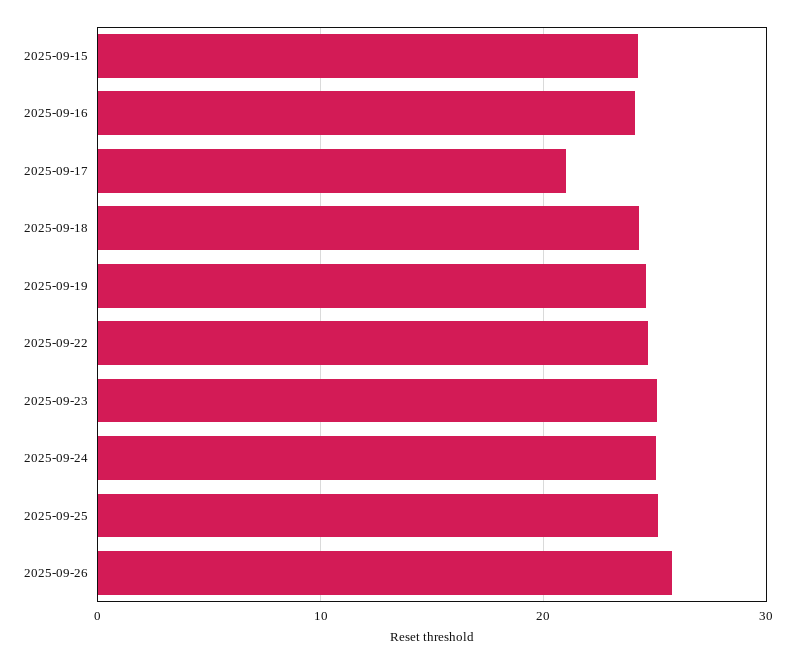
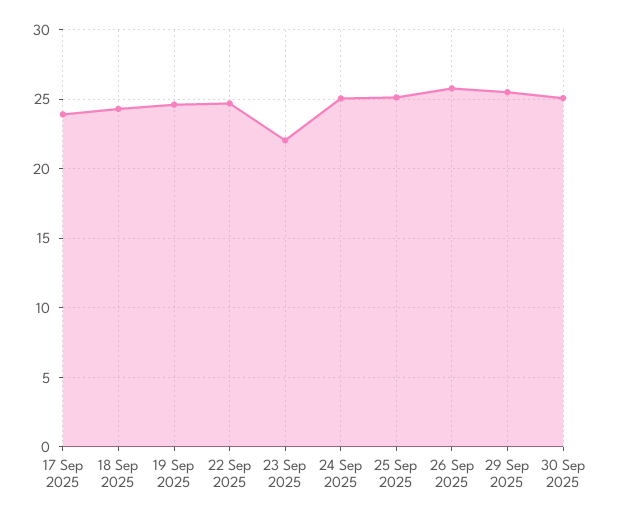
2025-09-15: 24 -> none
2025-09-16: 24 -> none
2025-09-17: 21 -> 24
2025-09-23: 25 -> 22
29 Sep 2025: none -> 25.5
30 Sep 2025: none -> 25

